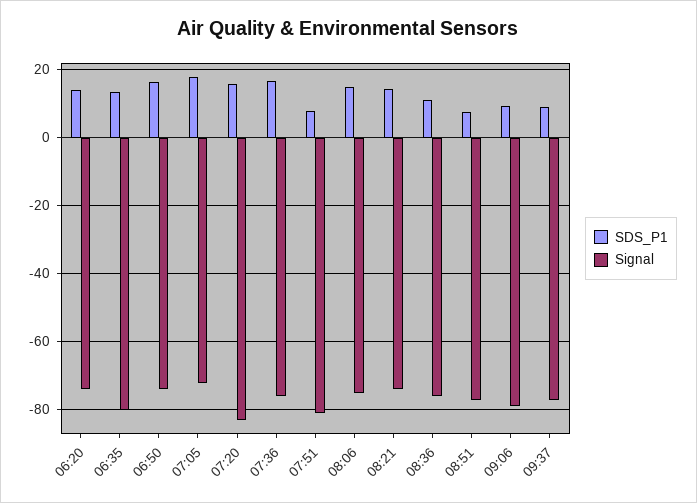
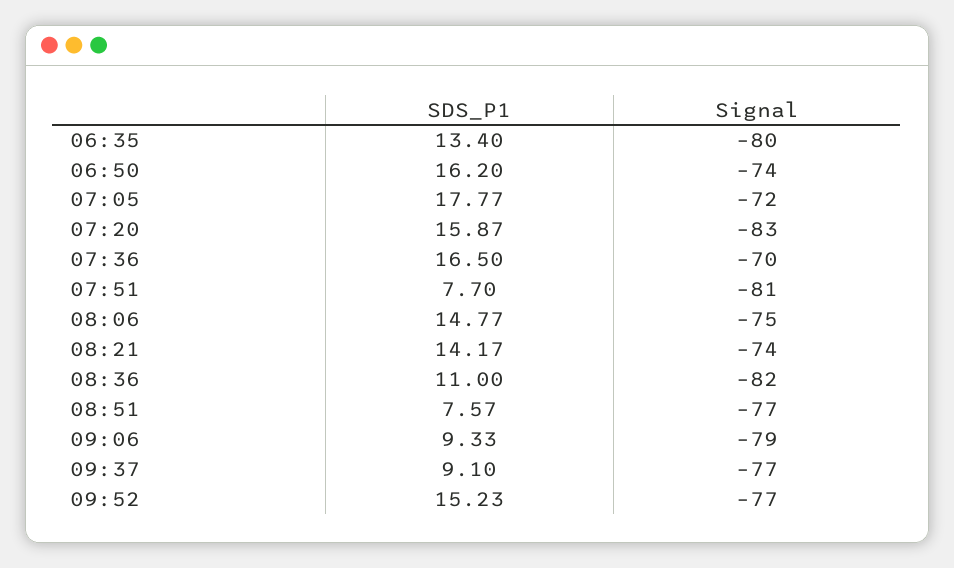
SDS_P1, 06:20: 14 -> none
Signal, 06:20: -74 -> none
Signal, 07:36: -76 -> -70
Signal, 08:36: -76 -> -82
SDS_P1, 09:52: none -> 15.23
Signal, 09:52: none -> -77

